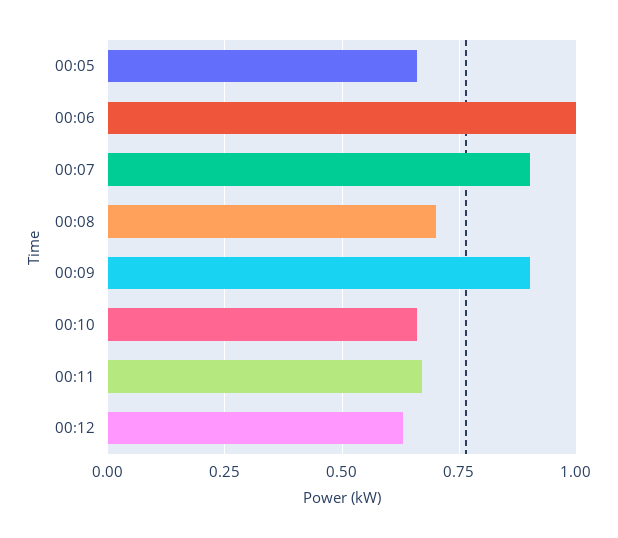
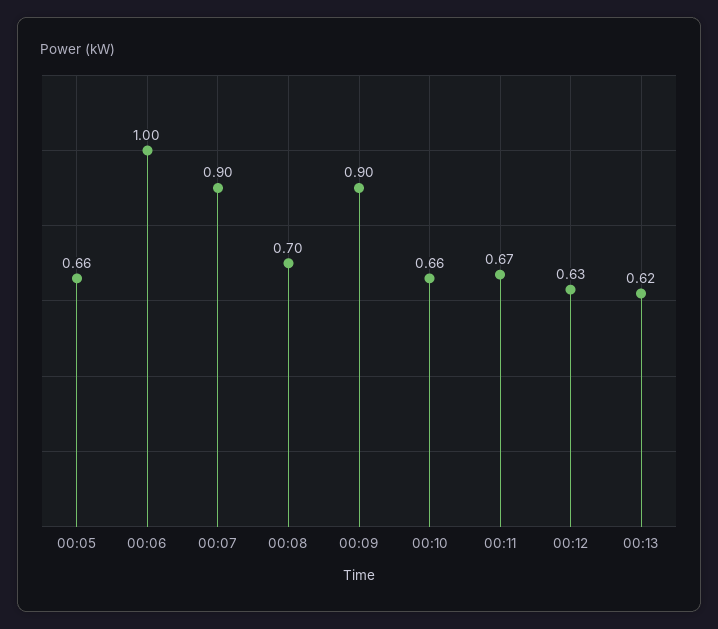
00:13: none -> 0.62

